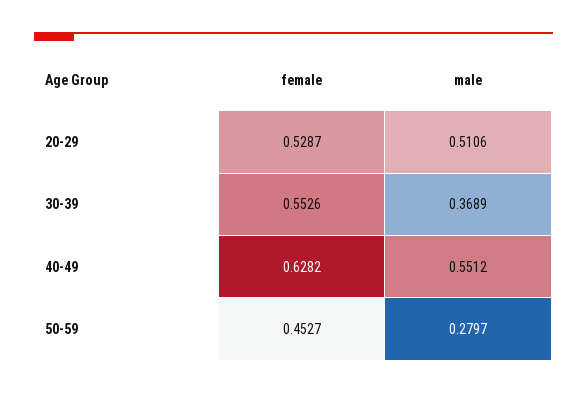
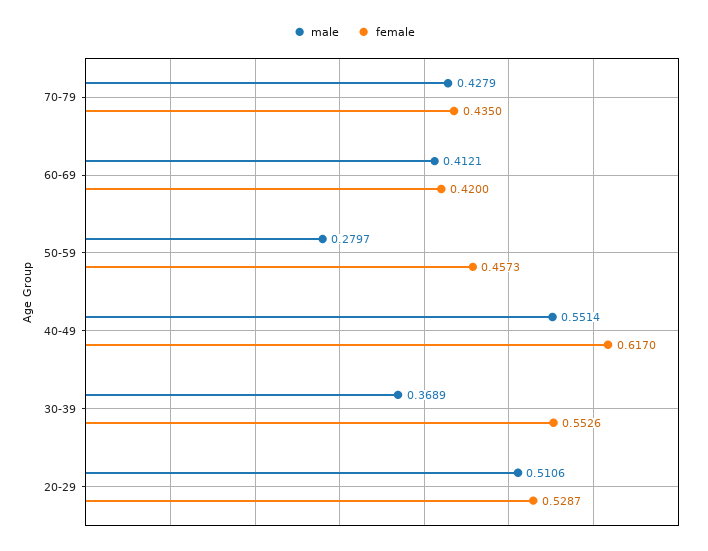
female, 40-49: 0.6282 -> 0.617
male, 40-49: 0.5512 -> 0.5514
female, 50-59: 0.4527 -> 0.4573
male, 70-79: none -> 0.4279
female, 70-79: none -> 0.435
male, 60-69: none -> 0.4121
female, 60-69: none -> 0.42

